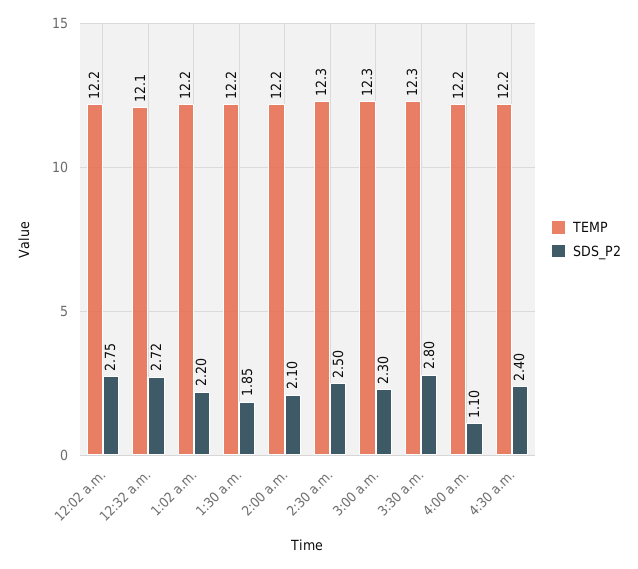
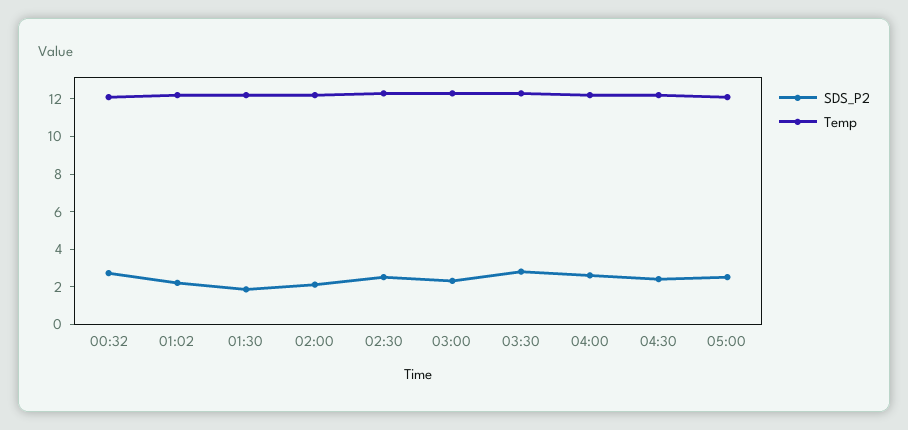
TEMP, 12:02 a.m.: 12.2 -> none
SDS_P2, 12:02 a.m.: 2.75 -> none
SDS_P2, 4:00 a.m.: 1.1 -> 2.5
SDS_P2, 05:00: none -> 2.5
TEMP, 05:00: none -> 12

